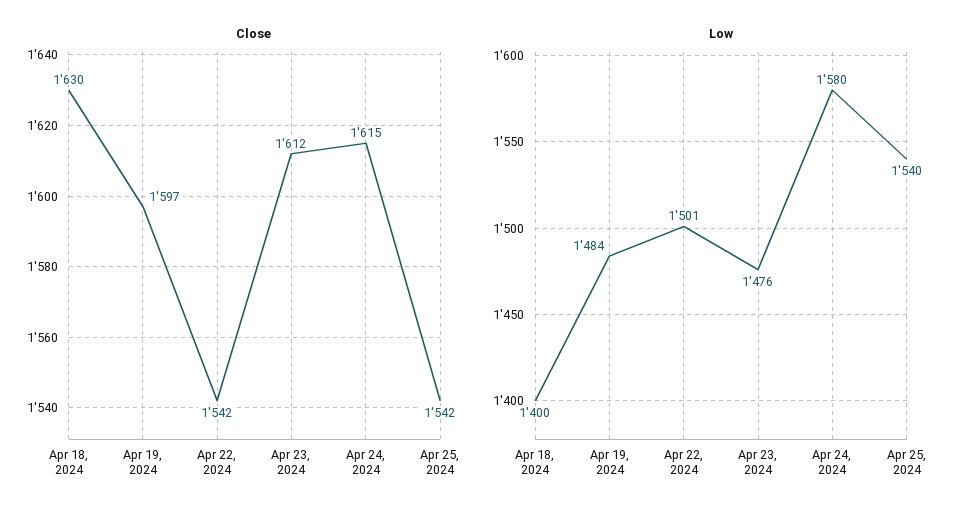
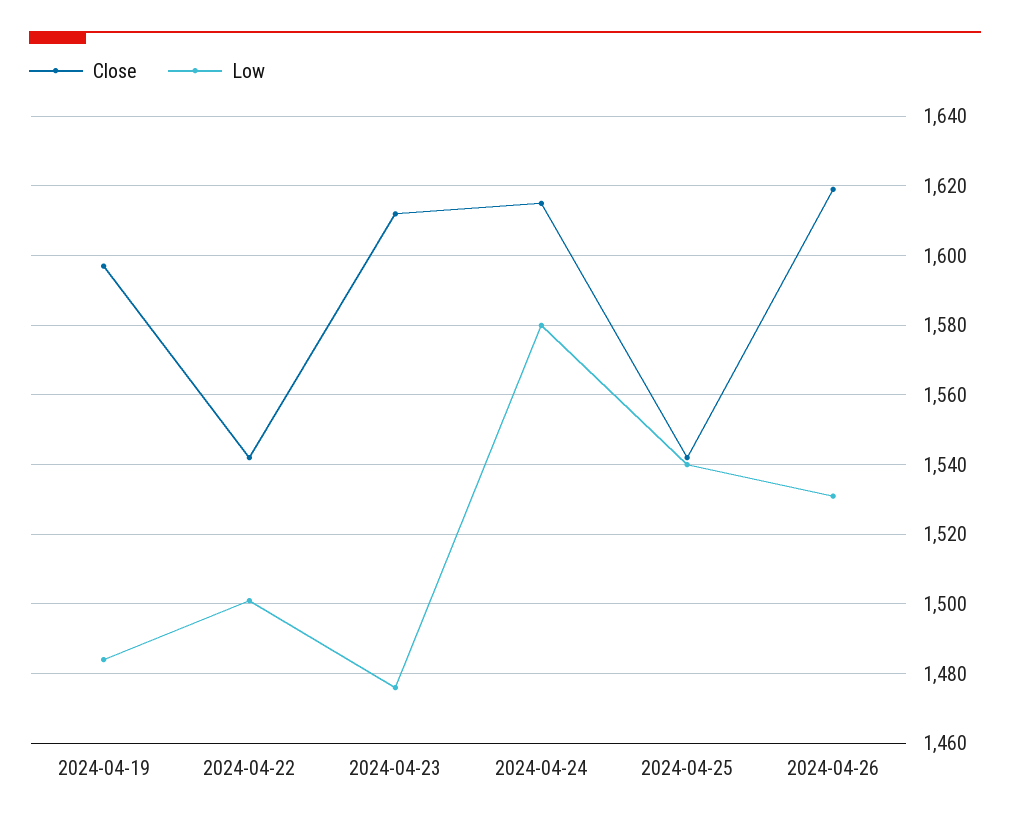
Close, Apr 18, 2024: 1630 -> none
Low, Apr 18, 2024: 1400 -> none
Close, 2024-04-26: none -> 1620
Low, 2024-04-26: none -> 1530

